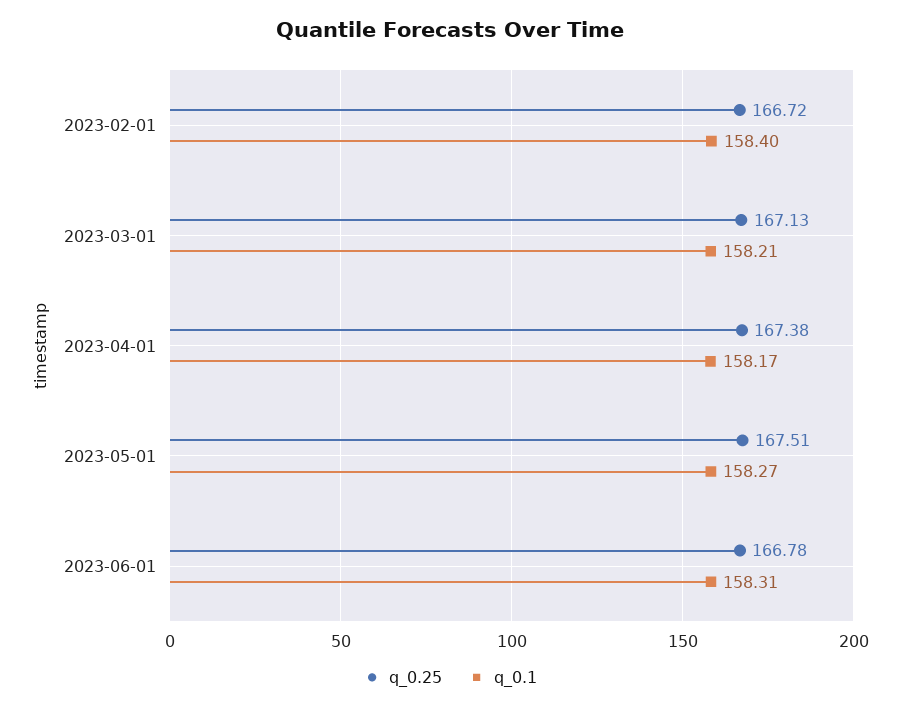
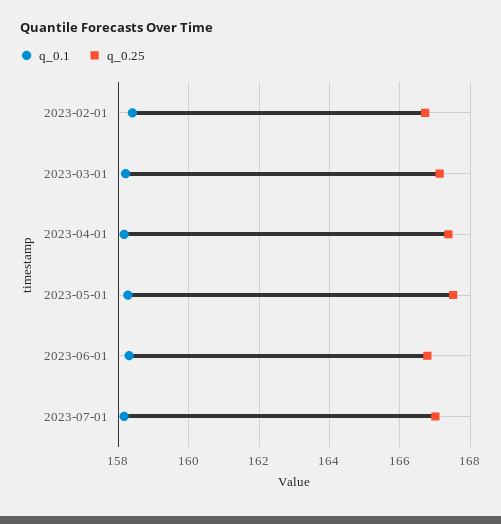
q_0.1, 2023-07-01: none -> 158.2
q_0.25, 2023-07-01: none -> 167

